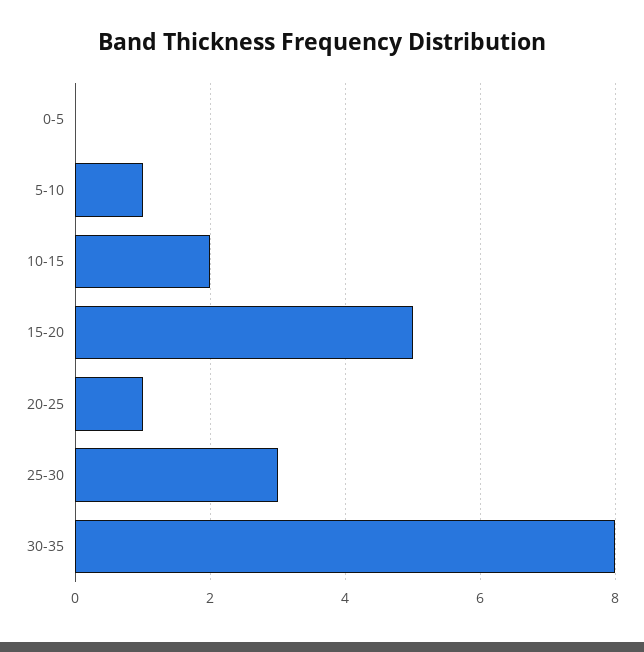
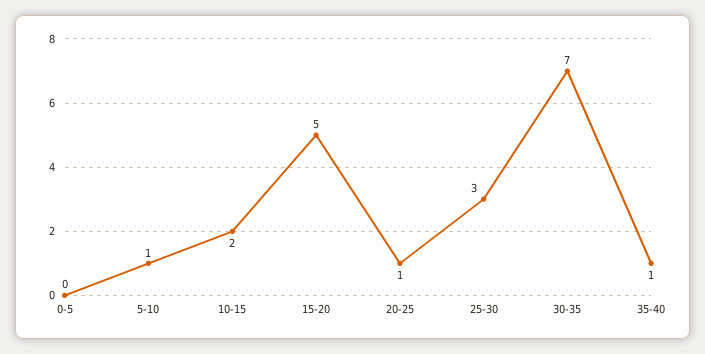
30-35: 8 -> 7
35-40: none -> 1

